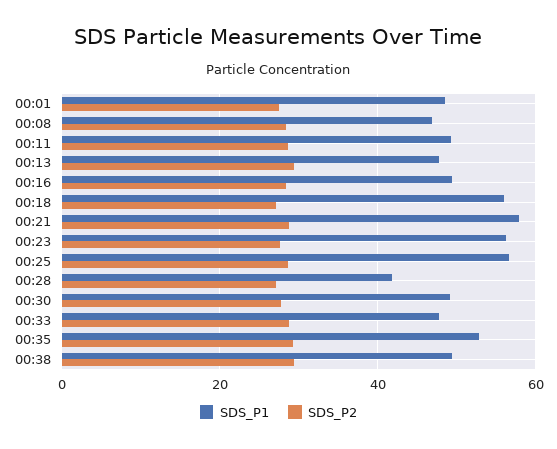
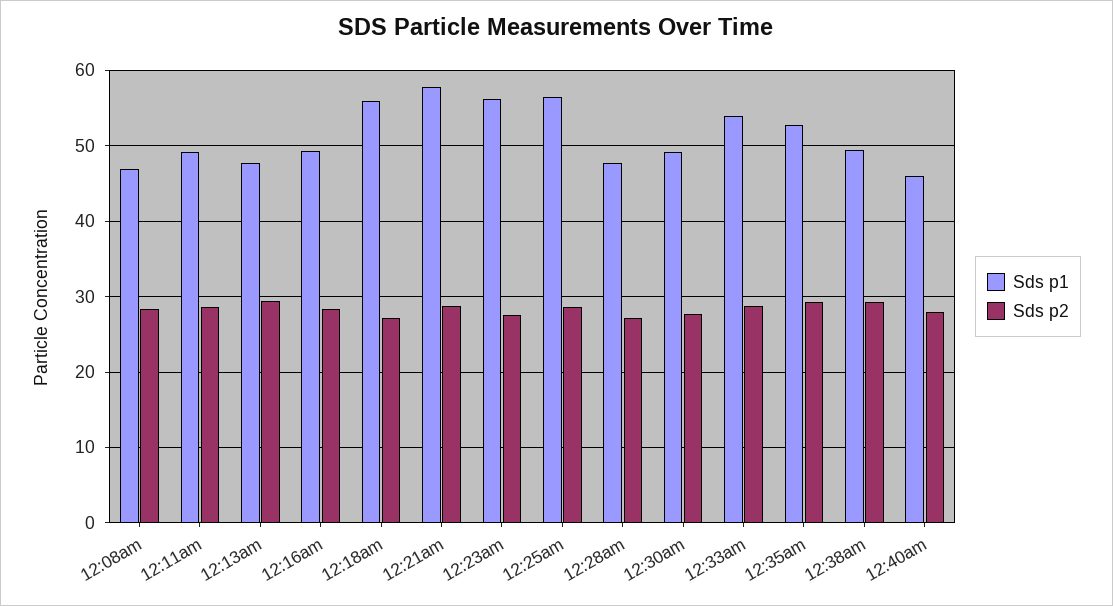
SDS_P1, 00:01: 48 -> none
SDS_P2, 00:01: 28 -> none
SDS_P1, 00:28: 42 -> 48
SDS_P1, 00:33: 48 -> 54
SDS_P1, 12:40am: none -> 46
SDS_P2, 12:40am: none -> 28

